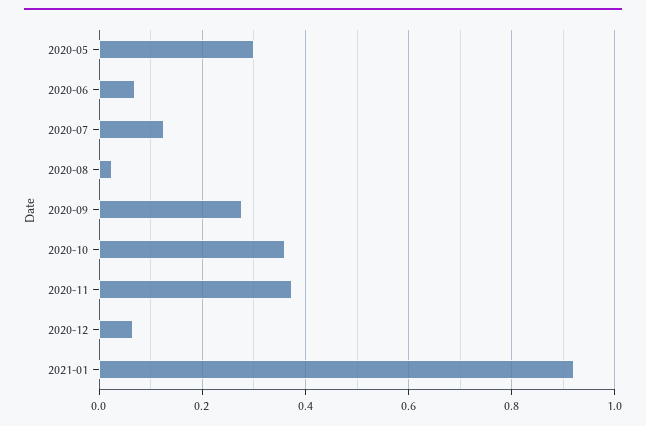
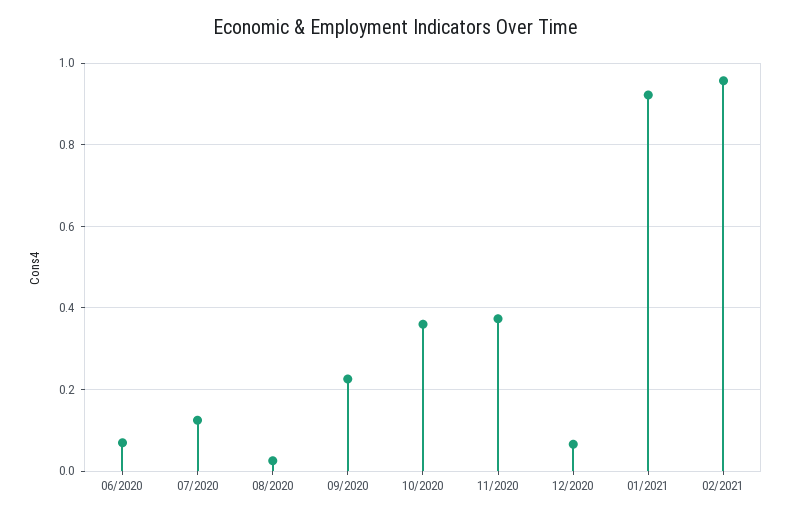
2020-05: 0.3 -> none
2020-09: 0.28 -> 0.22
02/2021: none -> 0.96

